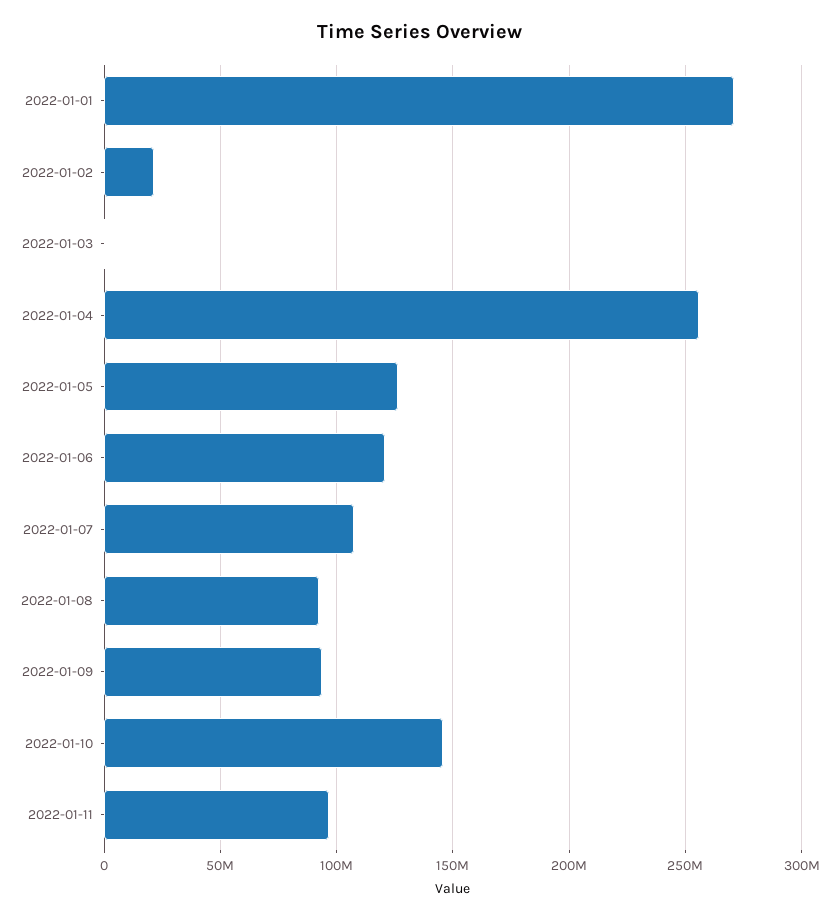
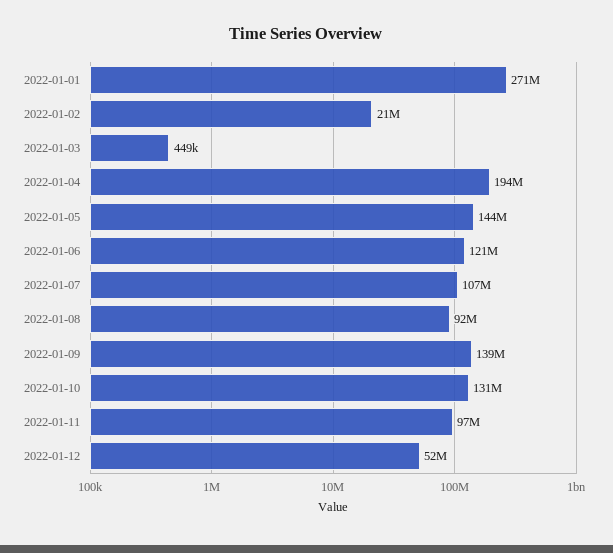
2022-01-04: 255000000 -> 194000000
2022-01-05: 125000000 -> 144000000
2022-01-09: 95000000 -> 139000000
2022-01-10: 145000000 -> 131000000
2022-01-12: none -> 52000000

